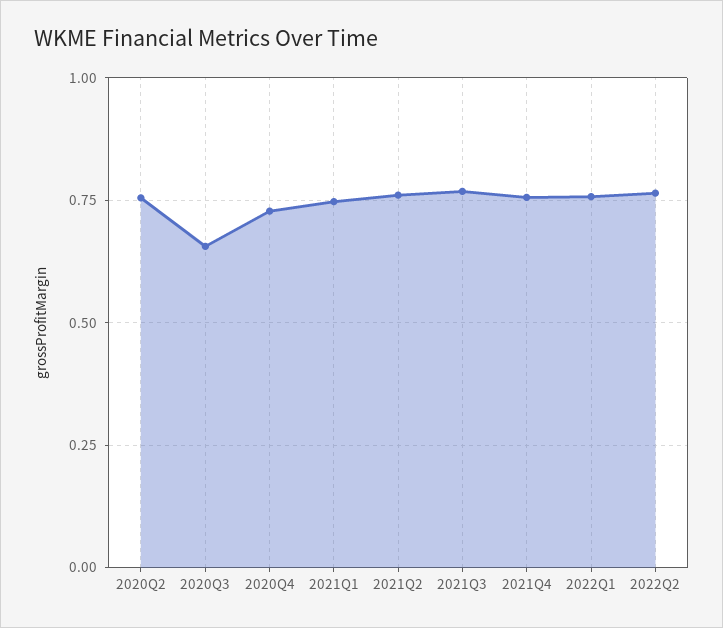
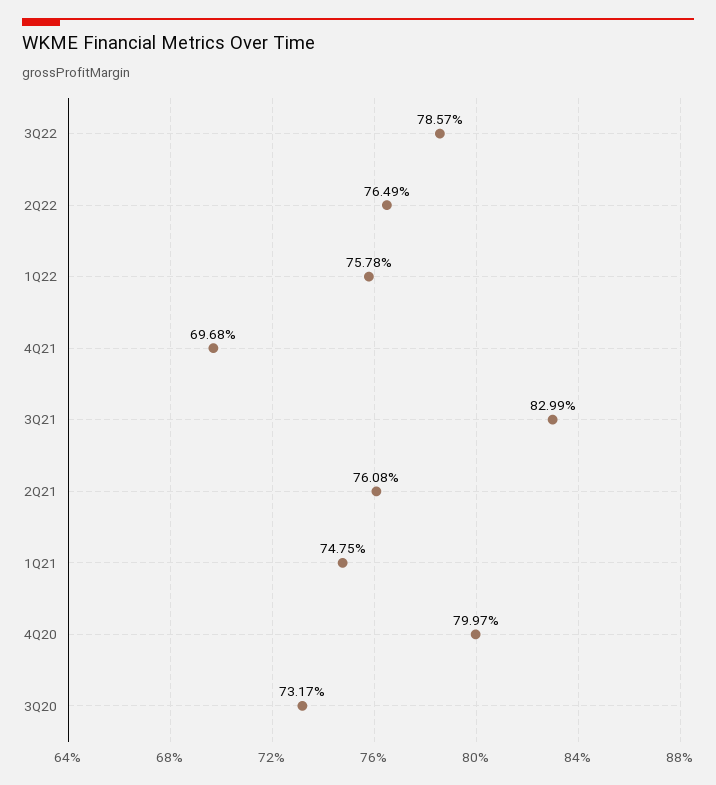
2020Q2: 0.75 -> none
2020Q3: 0.65 -> 0.7317
2020Q4: 0.725 -> 0.7997
2021Q3: 0.775 -> 0.8299
2021Q4: 0.75 -> 0.6968
3Q22: none -> 0.7857

